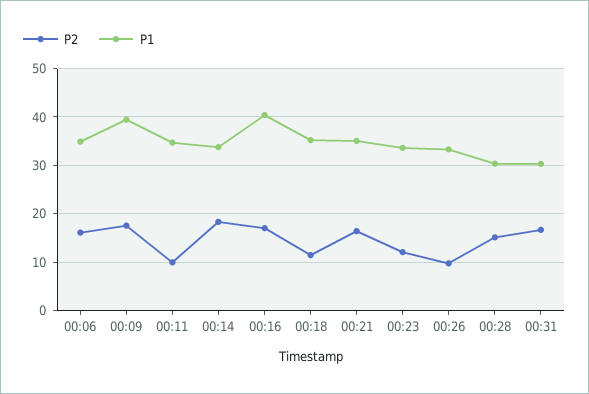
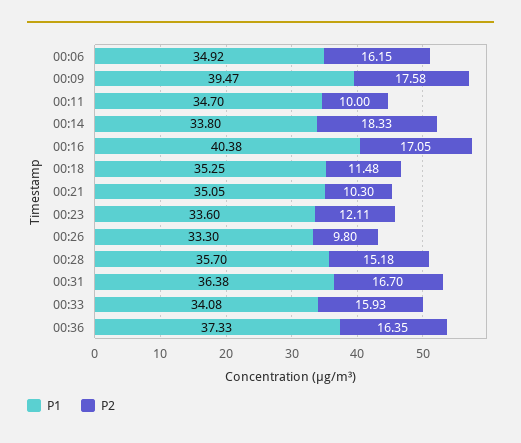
P2, 00:21: 16 -> 10.3
P1, 00:28: 30 -> 35.7
P1, 00:31: 30 -> 36.38
P1, 00:33: none -> 34.08
P2, 00:33: none -> 15.93
P1, 00:36: none -> 37.33
P2, 00:36: none -> 16.35

